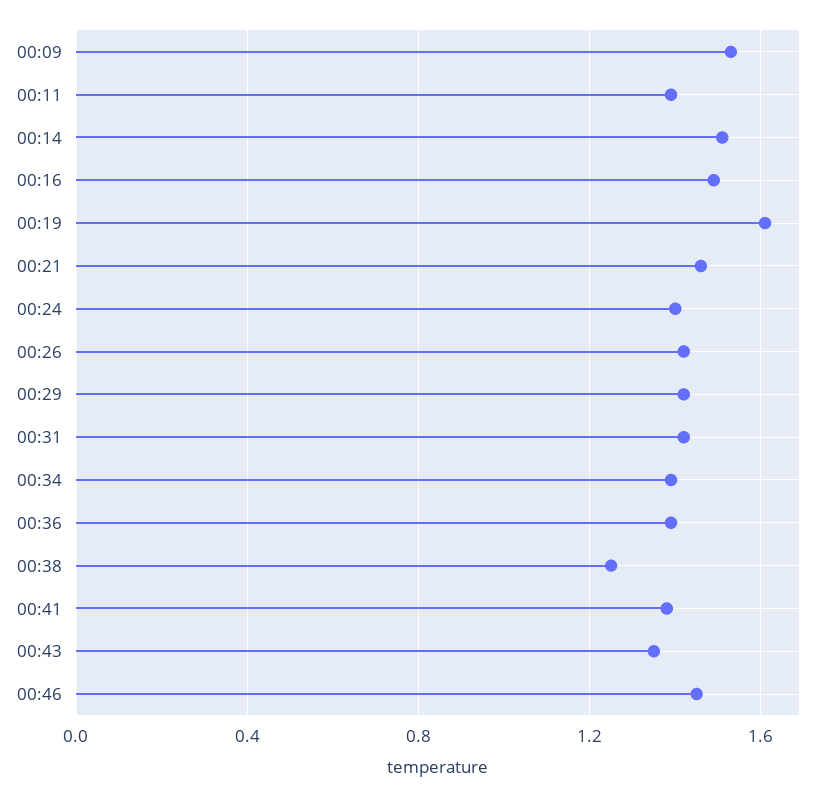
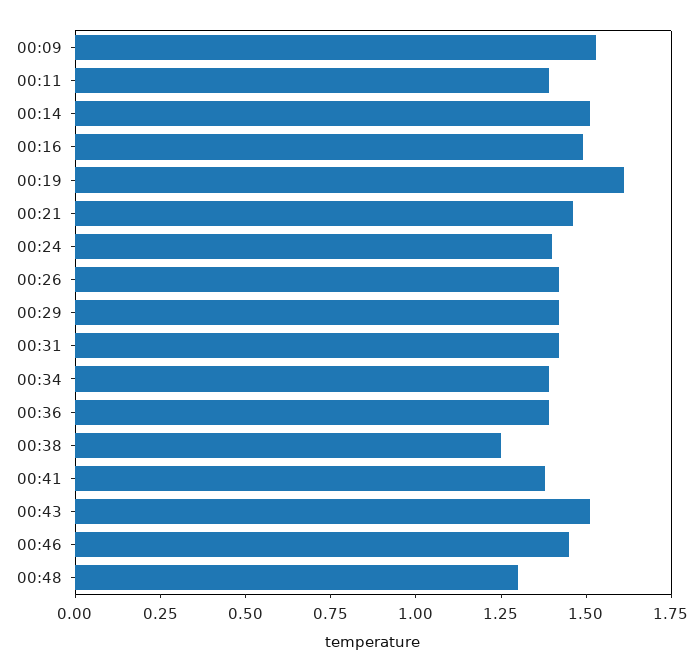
00:43: 1.35 -> 1.5
00:48: none -> 1.3

